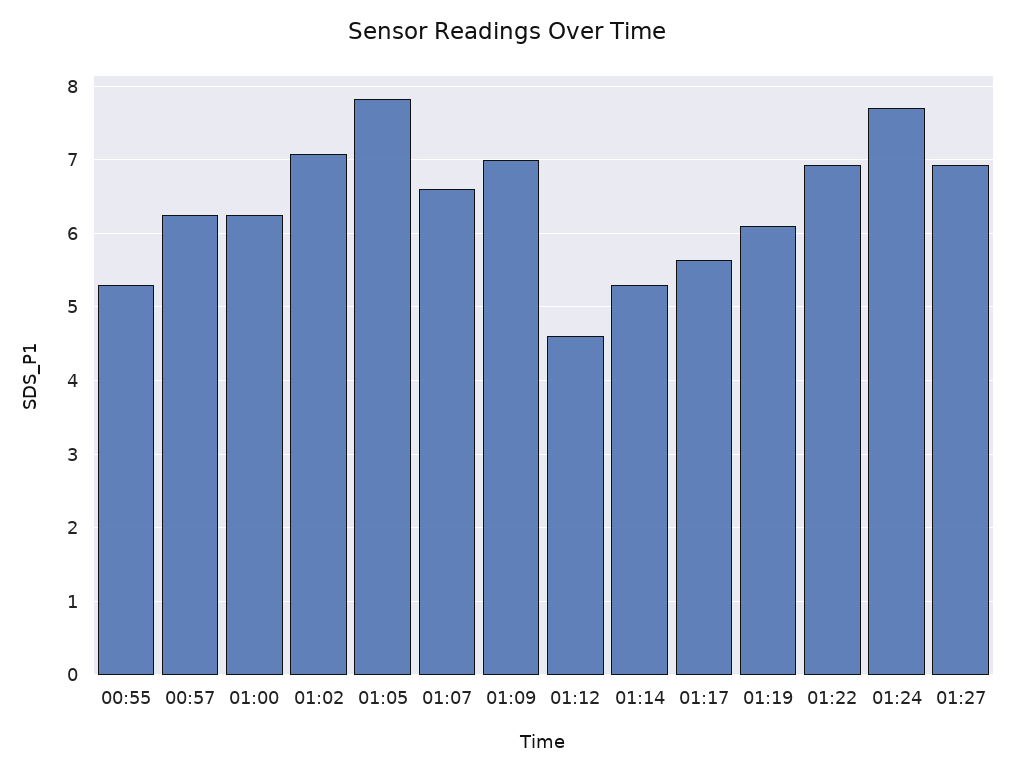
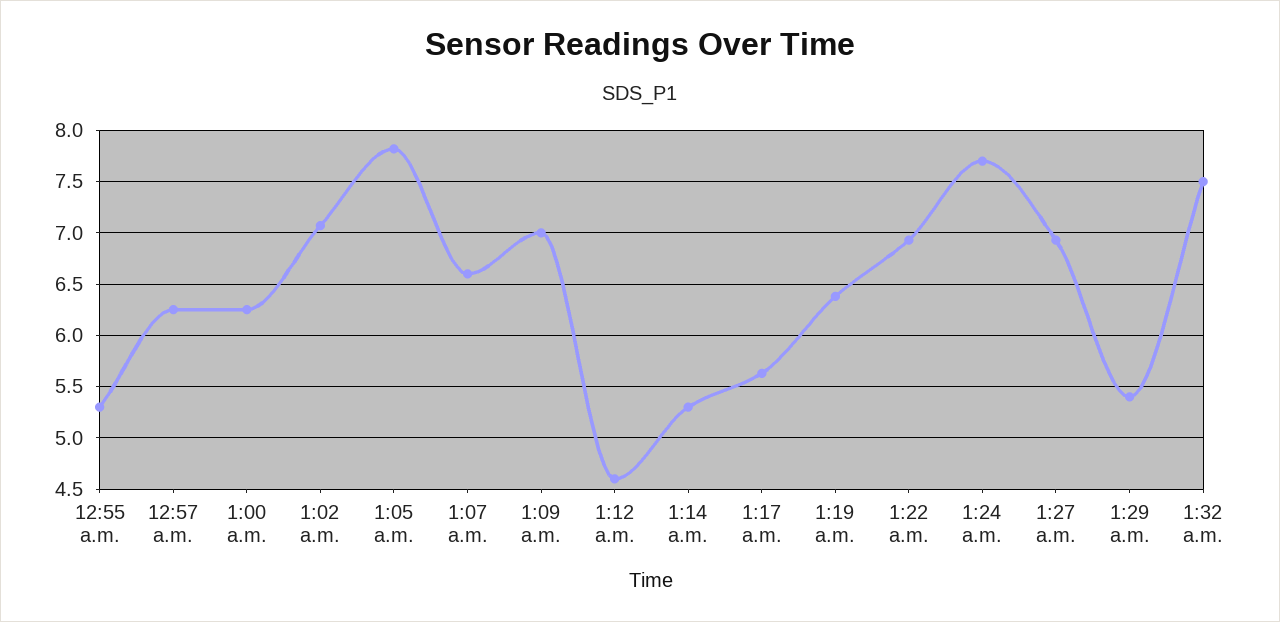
01:19: 6.1 -> 6.4
1:29 a.m.: none -> 5.4
1:32 a.m.: none -> 7.5

